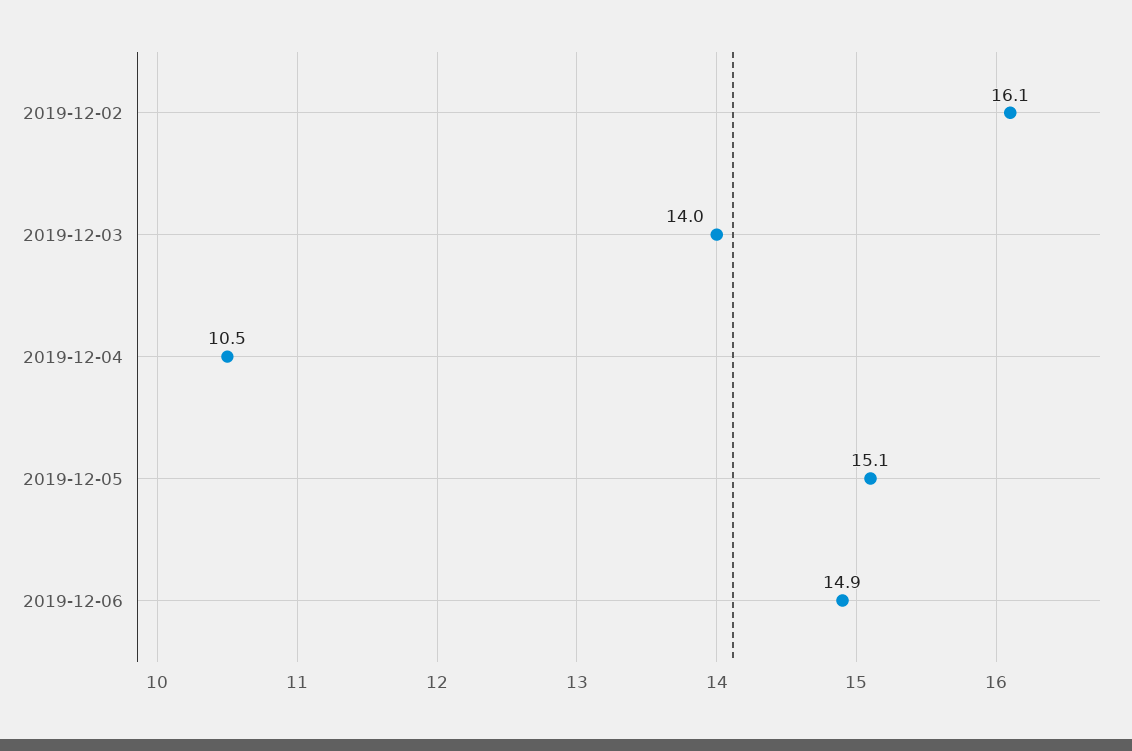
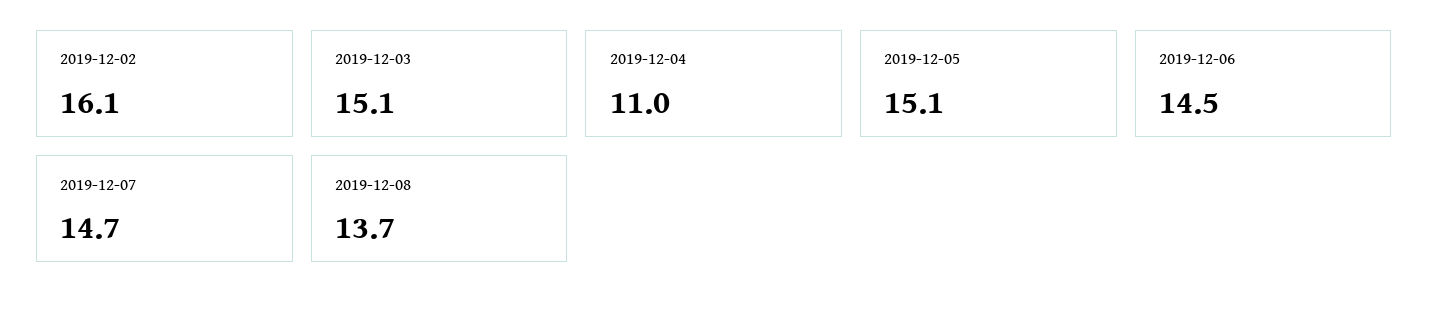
2019-12-03: 14 -> 15.1
2019-12-04: 10.5 -> 11
2019-12-06: 14.9 -> 14.5
2019-12-07: none -> 14.7
2019-12-08: none -> 13.7

